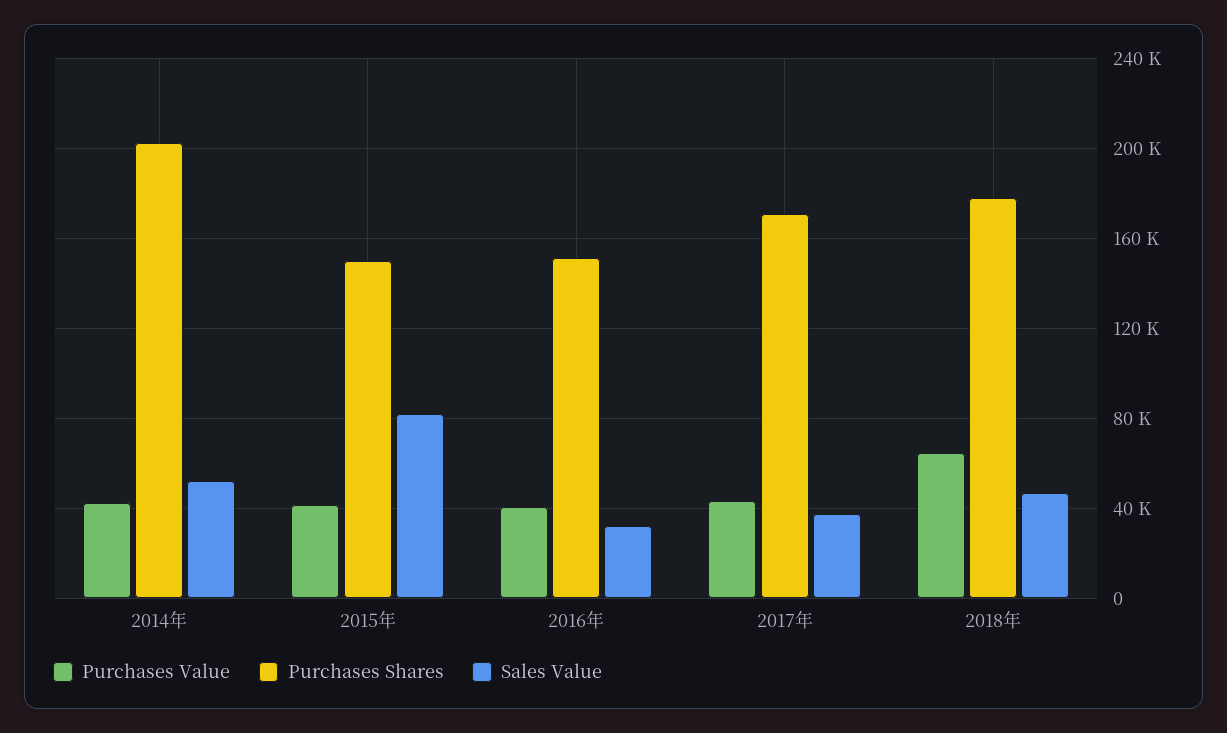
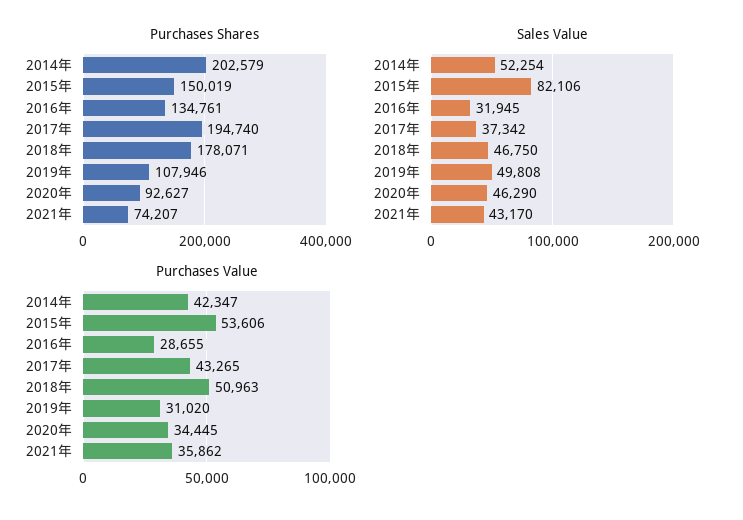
Purchases Value, 2015年: 40000 -> 53606
Purchases Value, 2016年: 40000 -> 28655
Purchases Shares, 2016年: 150000 -> 134761
Purchases Shares, 2017年: 170000 -> 194740
Purchases Value, 2018年: 65000 -> 50963
Purchases Shares, 2019年: none -> 107946
Purchases Shares, 2020年: none -> 92627
Purchases Shares, 2021年: none -> 74207
Sales Value, 2019年: none -> 49808
Sales Value, 2020年: none -> 46290
Sales Value, 2021年: none -> 43170
Purchases Value, 2019年: none -> 31020
Purchases Value, 2020年: none -> 34445
Purchases Value, 2021年: none -> 35862

